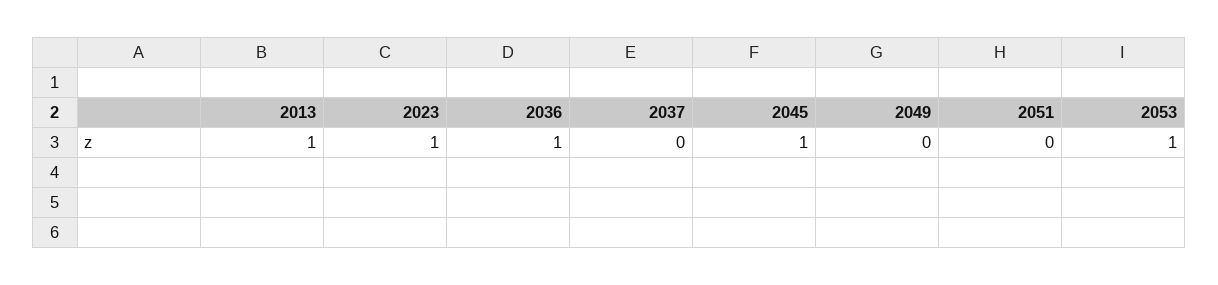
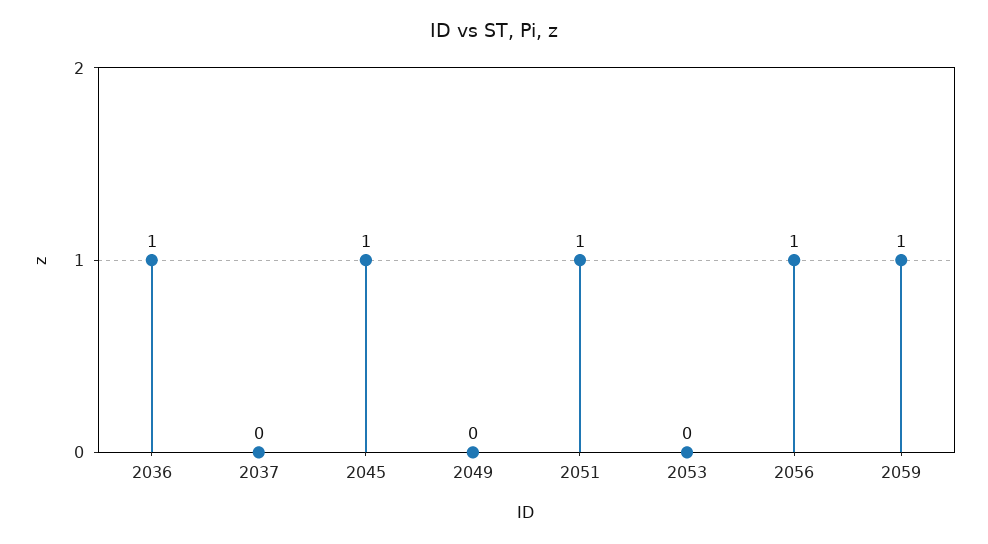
2013: 1 -> none
2023: 1 -> none
2051: 0 -> 1
2053: 1 -> 0
2056: none -> 1
2059: none -> 1

